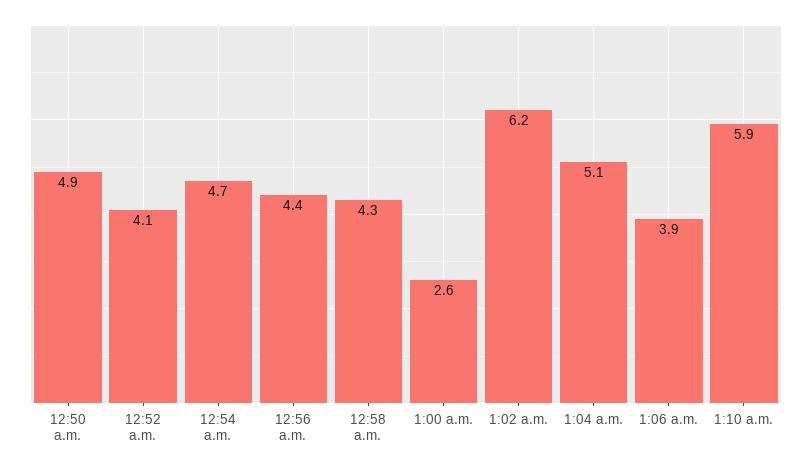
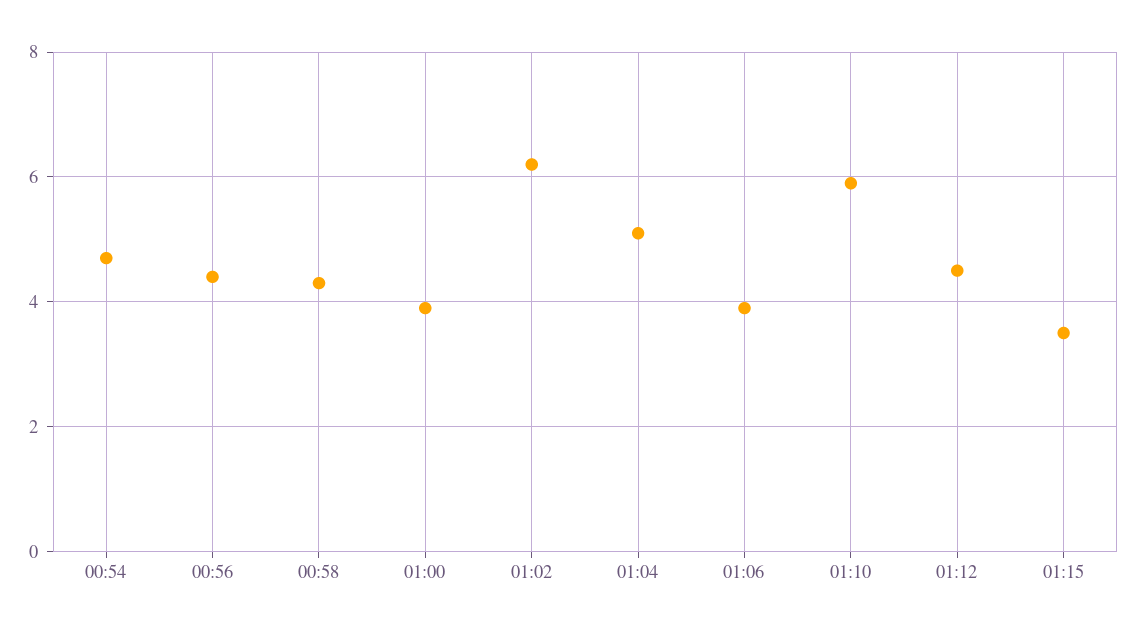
12:50 a.m.: 4.9 -> none
12:52 a.m.: 4.1 -> none
1:00 a.m.: 2.6 -> 4
01:12: none -> 4.5
01:15: none -> 3.5

